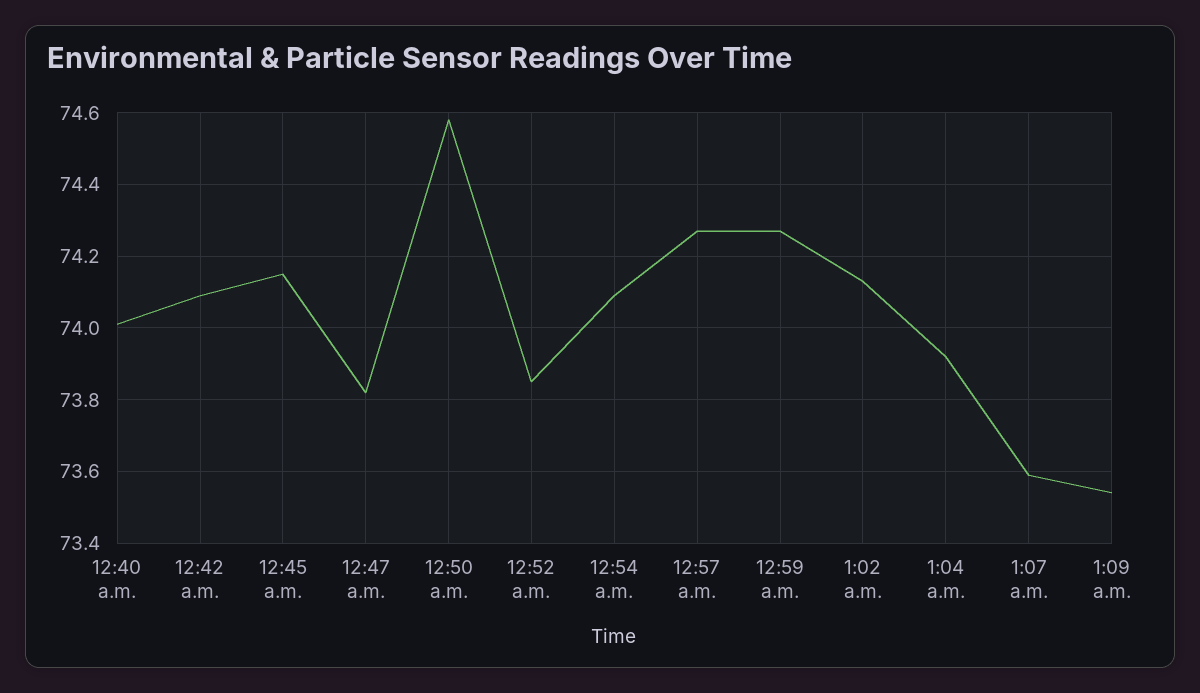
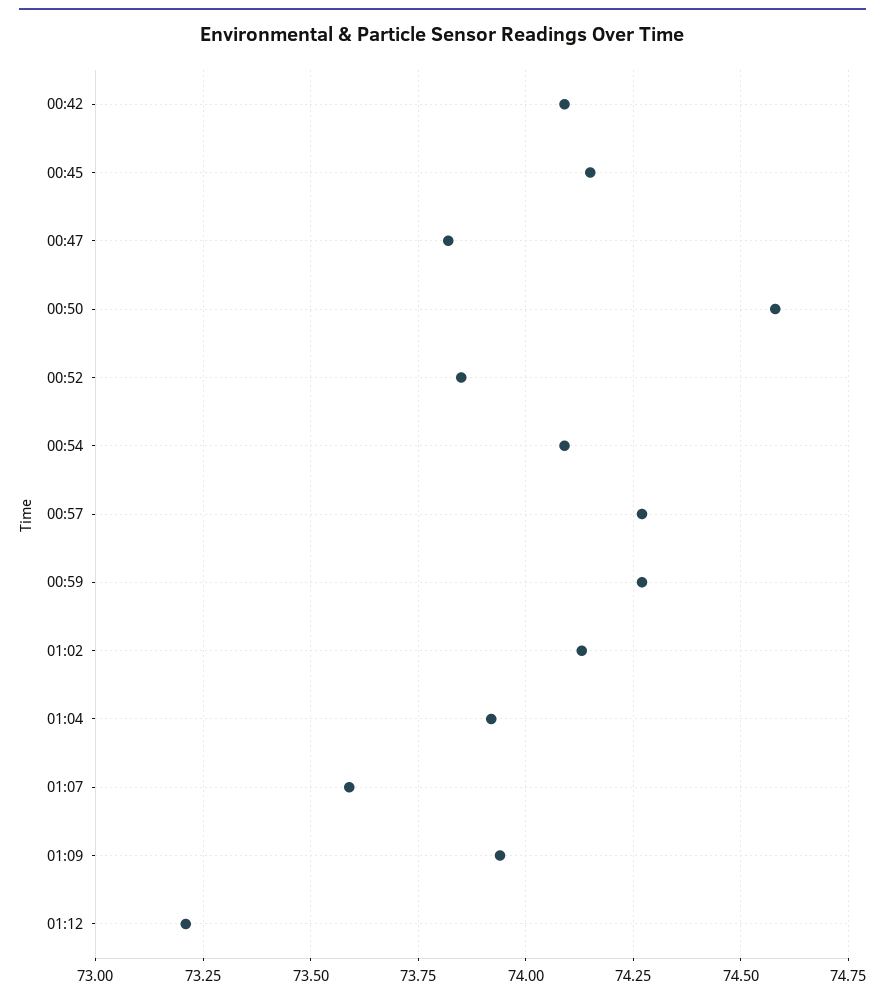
12:40 a.m.: 74 -> none
1:09 a.m.: 73.55 -> 73.95
01:12: none -> 73.2

